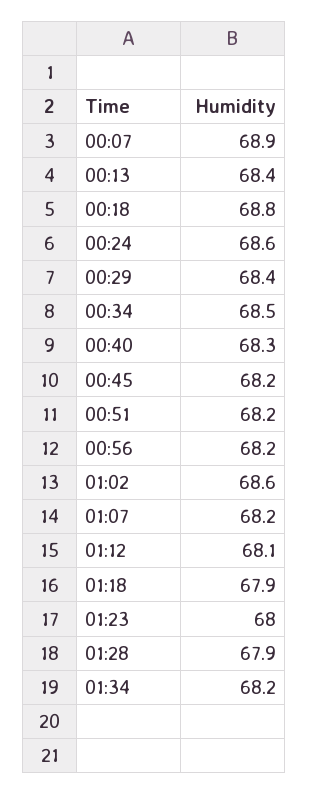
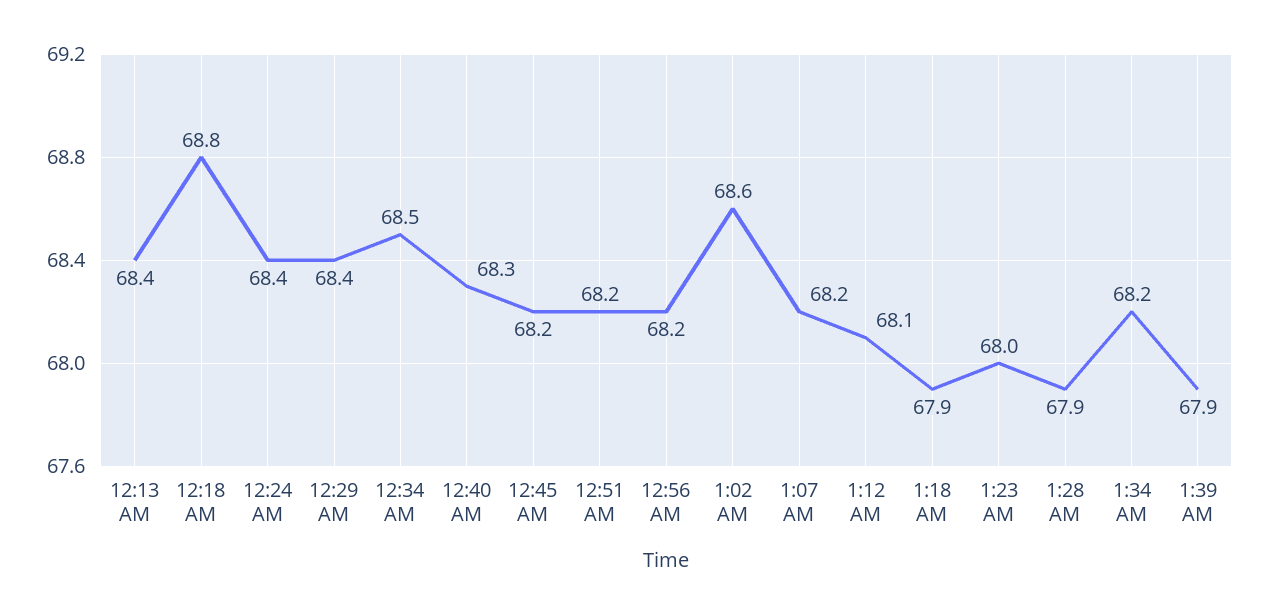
00:07: 68.9 -> none
00:24: 68.6 -> 68.4
1:39 AM: none -> 67.9

